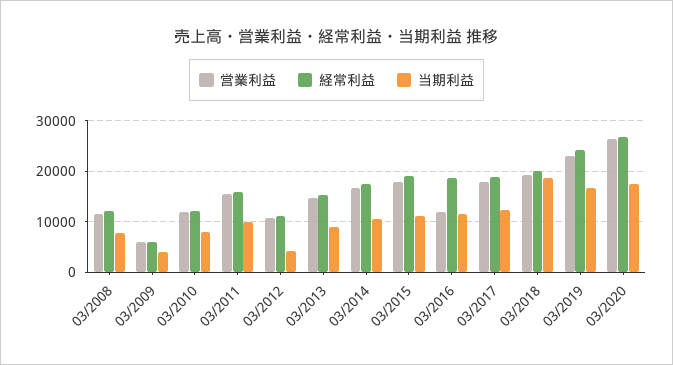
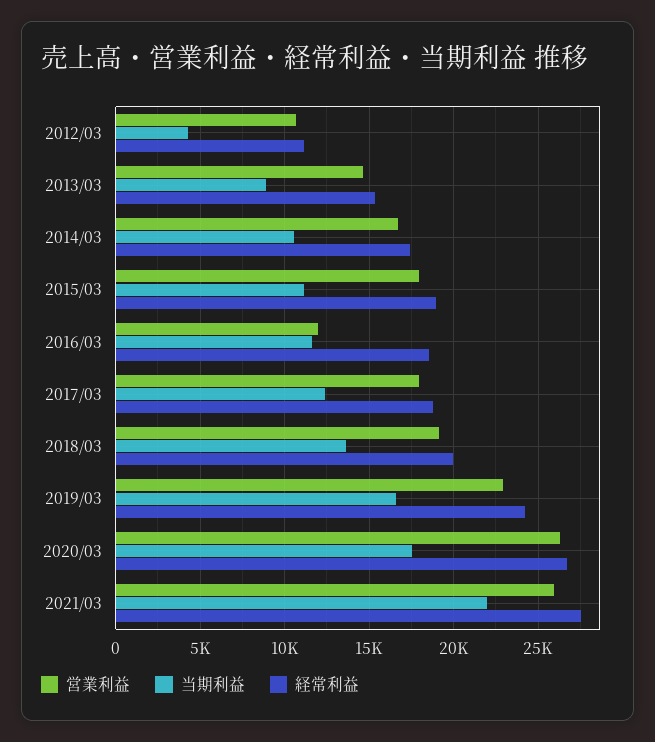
営業利益, 03/2008: 12000 -> none
経常利益, 03/2008: 12000 -> none
当期利益, 03/2008: 8000 -> none
営業利益, 03/2009: 6000 -> none
経常利益, 03/2009: 6000 -> none
当期利益, 03/2009: 4000 -> none
営業利益, 03/2010: 12000 -> none
経常利益, 03/2010: 12000 -> none
当期利益, 03/2010: 8000 -> none
営業利益, 03/2011: 16000 -> none
経常利益, 03/2011: 16000 -> none
当期利益, 03/2011: 10000 -> none
当期利益, 03/2018: 18000 -> 13500
営業利益, 2021/03: none -> 26000
当期利益, 2021/03: none -> 22000
経常利益, 2021/03: none -> 27500

